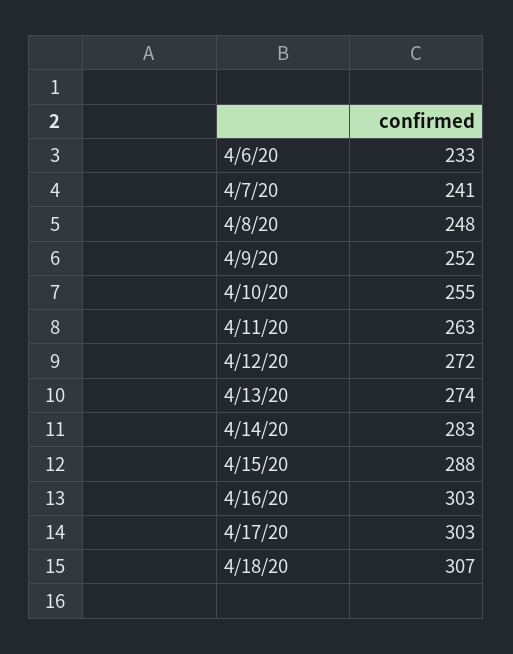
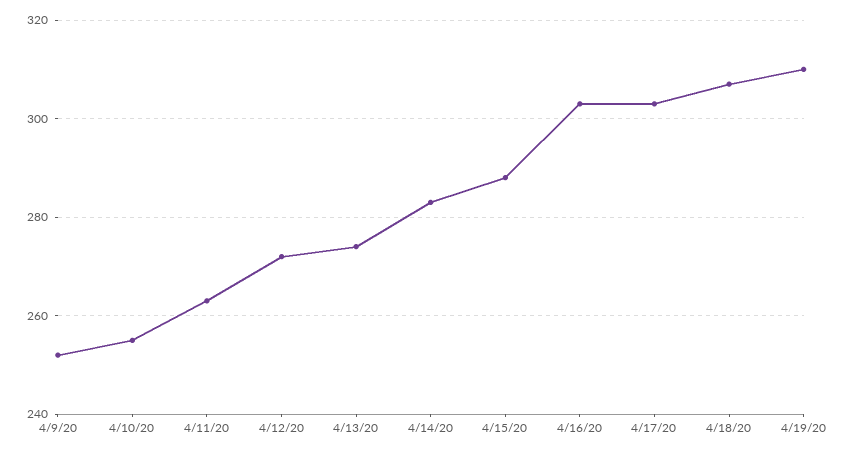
4/6/20: 233 -> none
4/7/20: 241 -> none
4/8/20: 248 -> none
4/19/20: none -> 310

